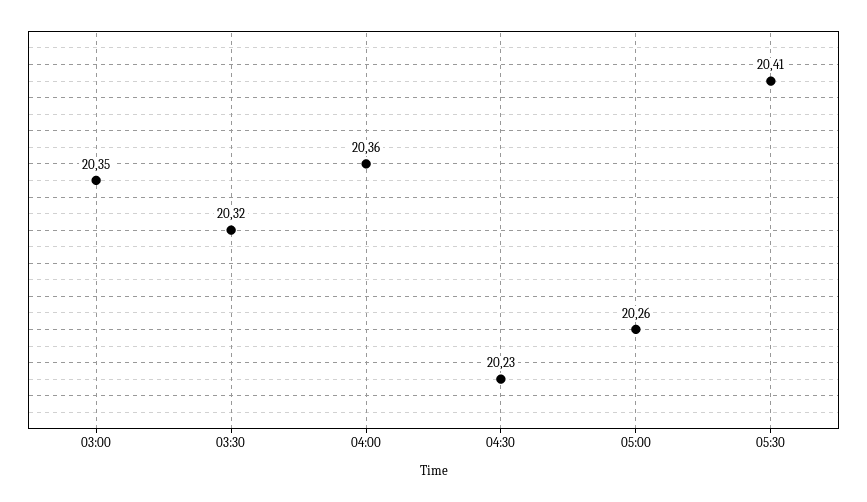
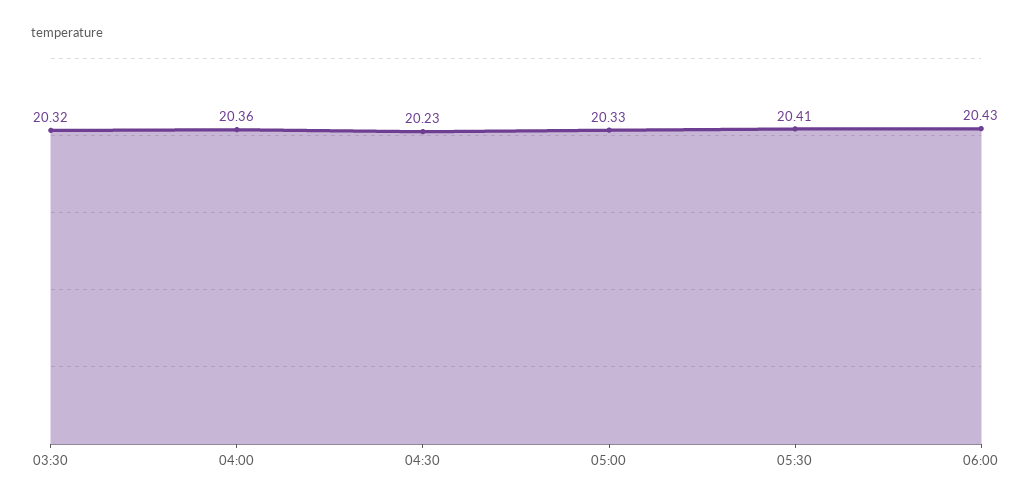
03:00: 20.35 -> none
05:00: 20.26 -> 20.33
06:00: none -> 20.43

